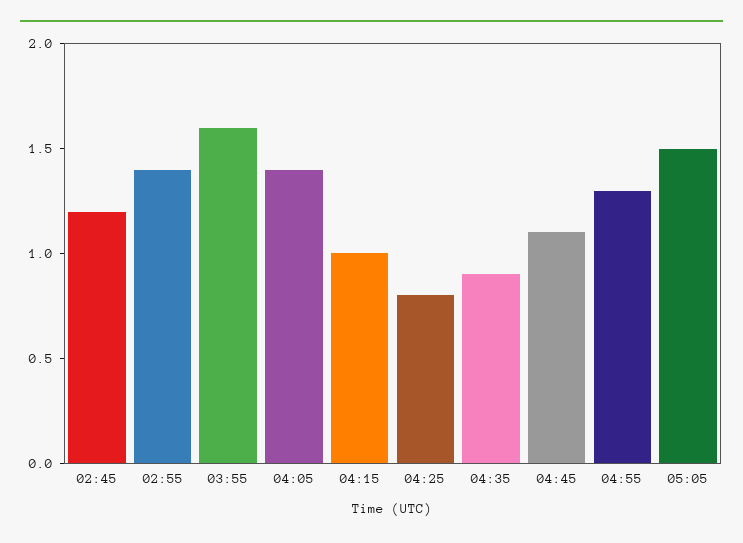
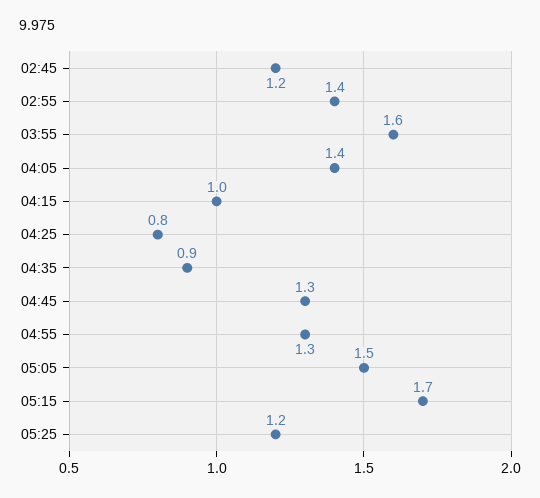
04:45: 1.1 -> 1.3
05:15: none -> 1.7
05:25: none -> 1.2

